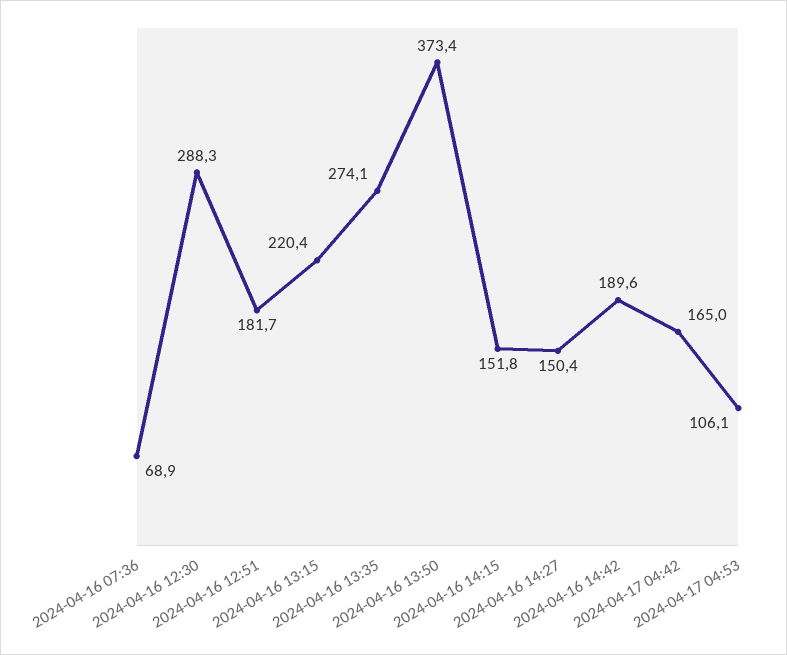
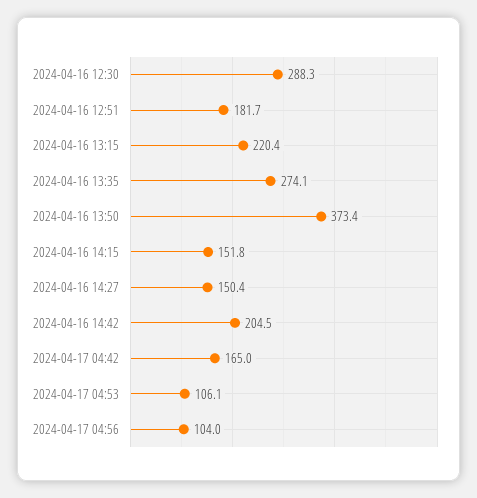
2024-04-16 07:36: 68.9 -> none
2024-04-16 14:42: 189.6 -> 204.5
2024-04-17 04:56: none -> 104

